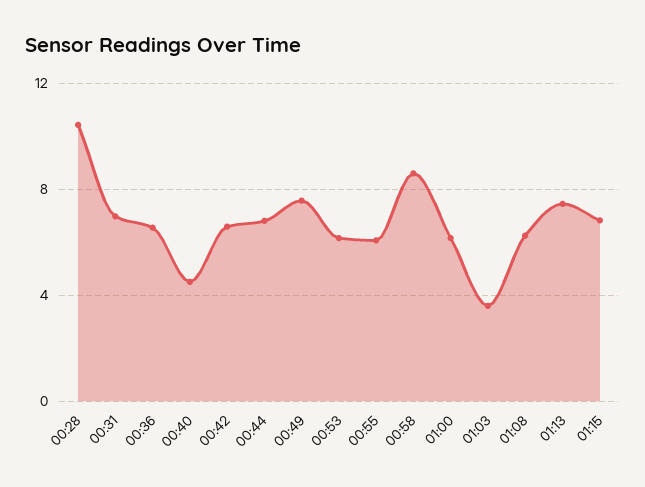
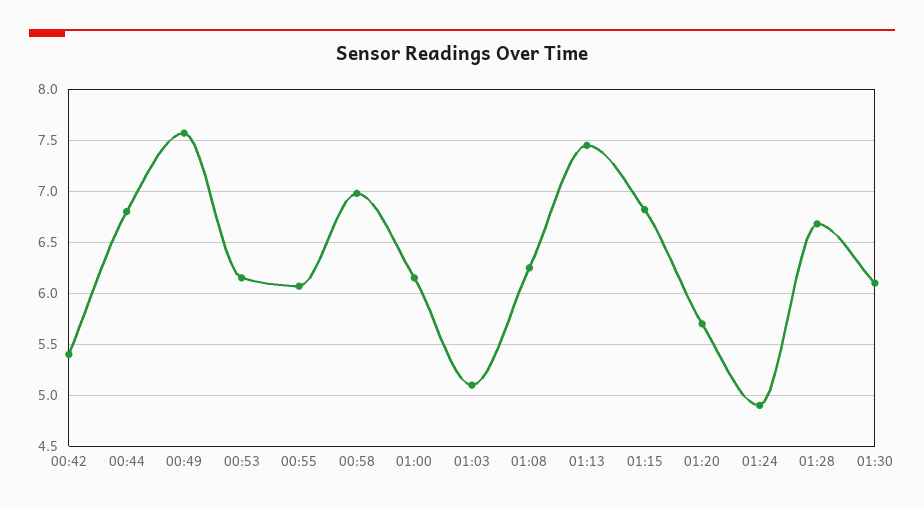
00:28: 10.5 -> none
00:31: 7 -> none
00:36: 6.5 -> none
00:40: 4.5 -> none
00:42: 6.5 -> 5.4
00:58: 8.5 -> 7
01:03: 3.5 -> 5.1
01:20: none -> 5.7
01:24: none -> 4.9
01:28: none -> 6.7
01:30: none -> 6.1

